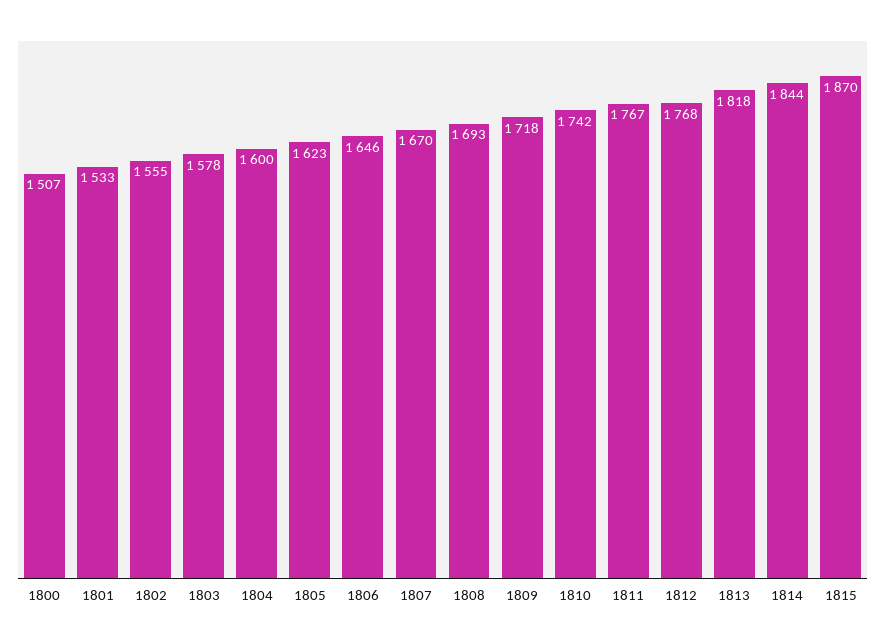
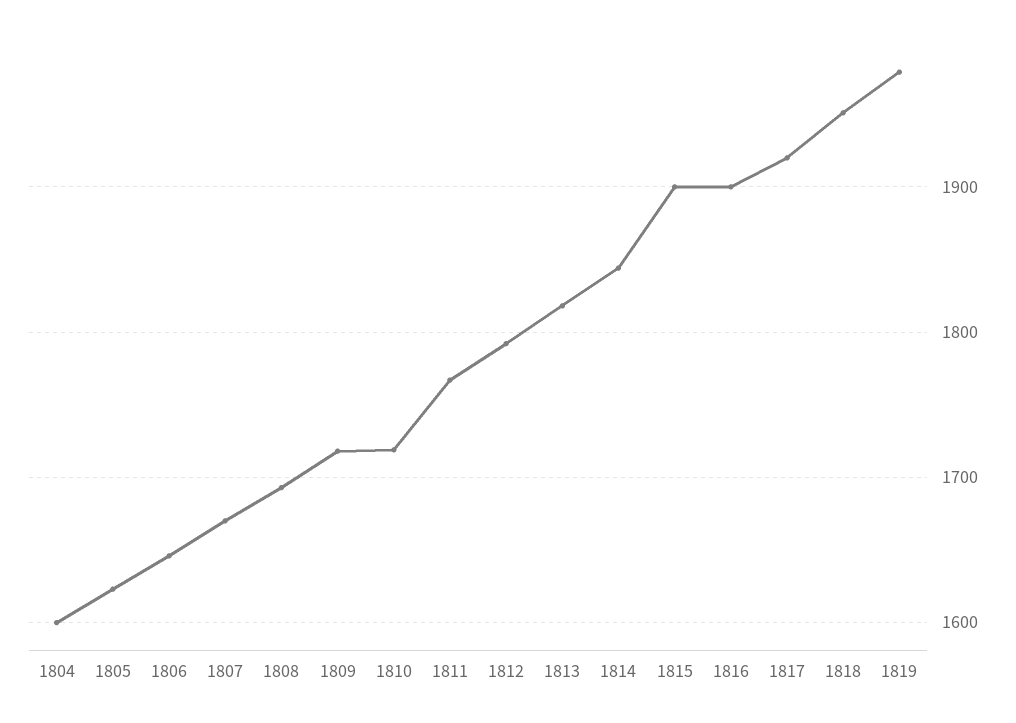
1800: 1507 -> none
1801: 1533 -> none
1802: 1555 -> none
1803: 1578 -> none
1810: 1742 -> 1720
1812: 1768 -> 1790
1815: 1870 -> 1900
1816: none -> 1900
1817: none -> 1920
1818: none -> 1950
1819: none -> 1980

